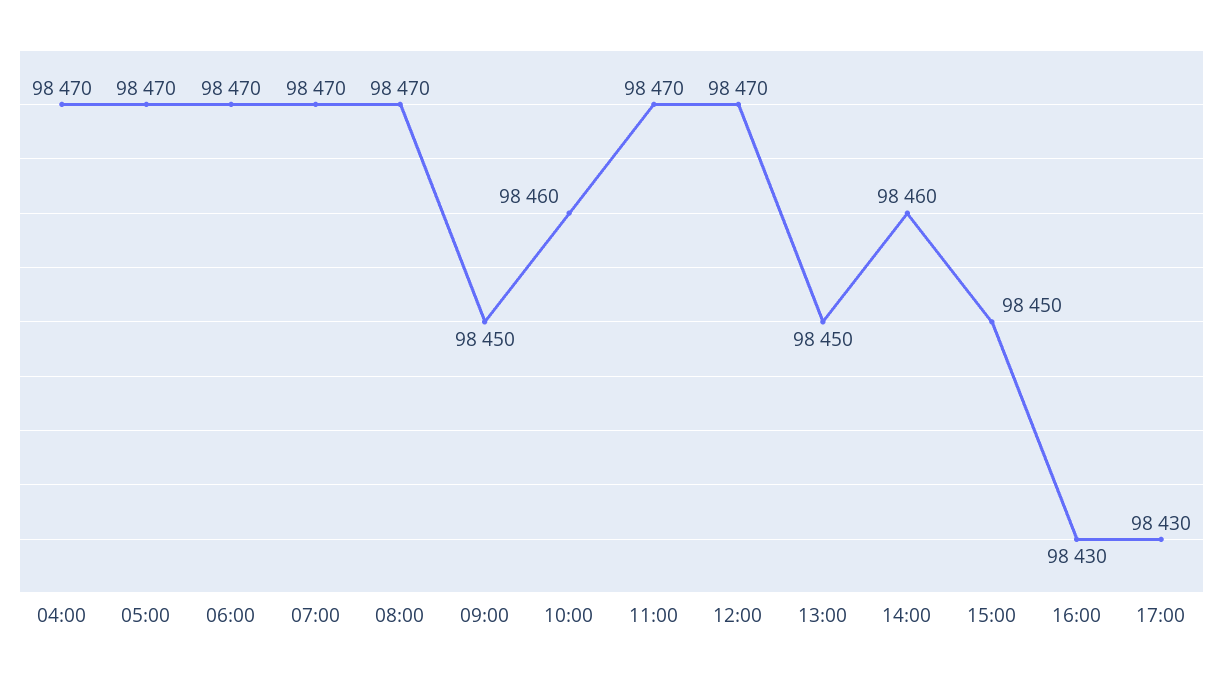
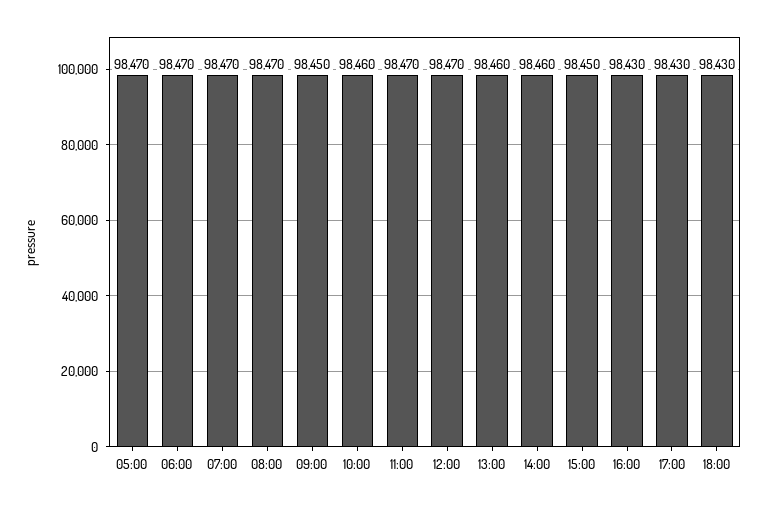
04:00: 98470 -> none
13:00: 98450 -> 98460
18:00: none -> 98430

